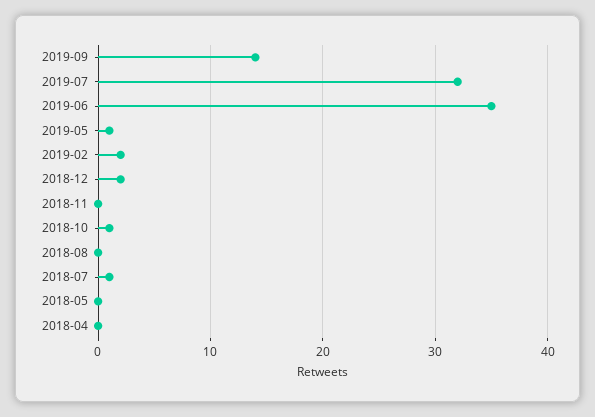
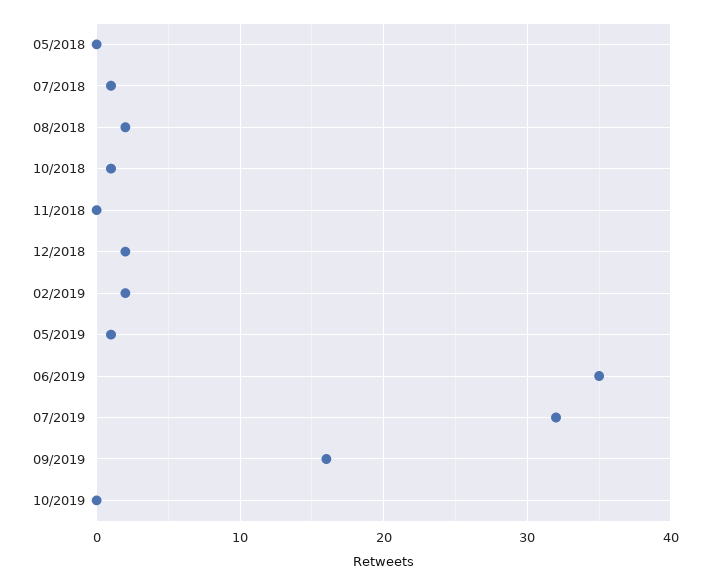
2019-09: 14 -> 16
2018-08: 0 -> 2
2018-04: 0 -> none
10/2019: none -> 0

